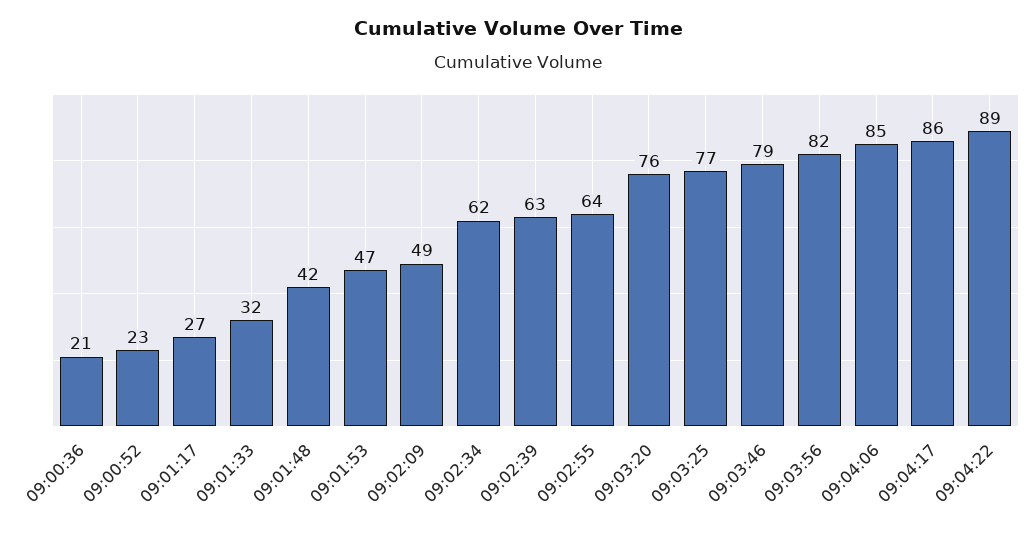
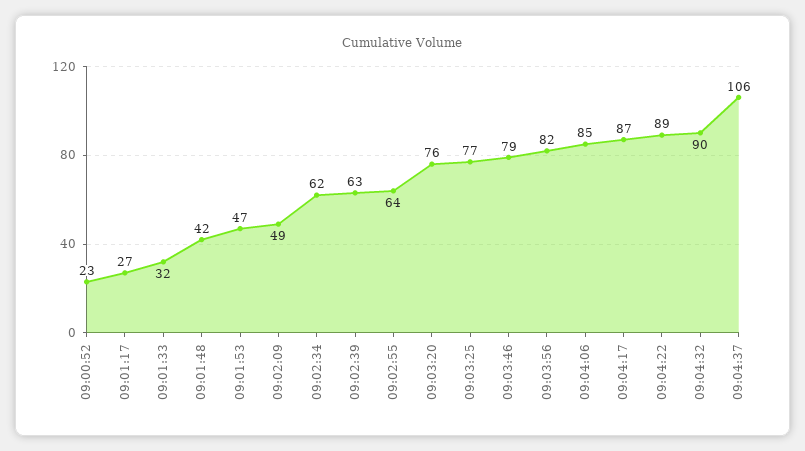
09:00:36: 21 -> none
09:04:17: 86 -> 87
09:04:32: none -> 90
09:04:37: none -> 106

